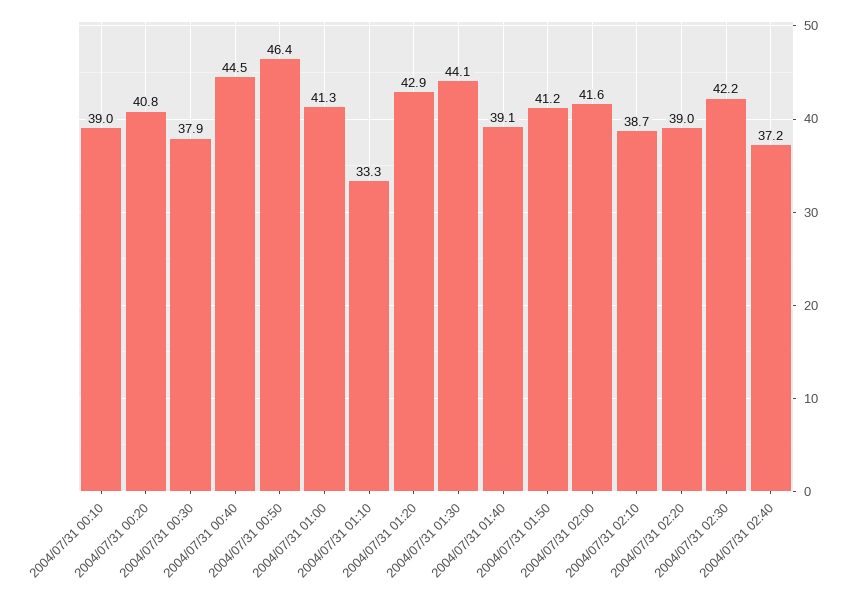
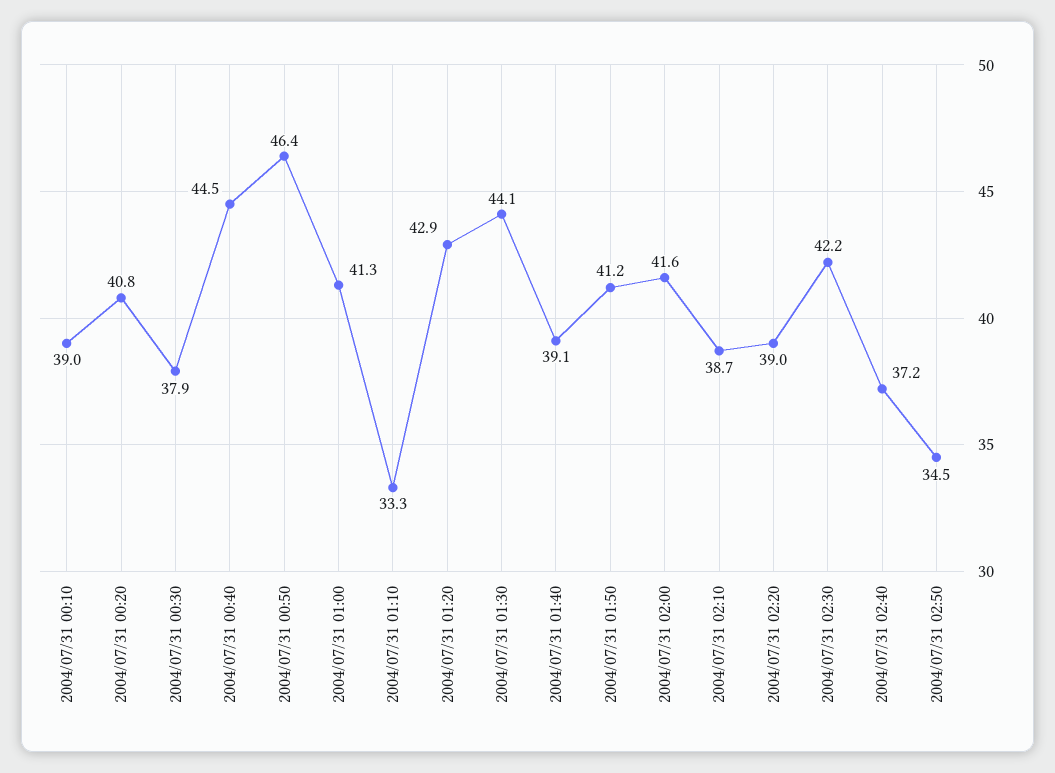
2004/07/31 02:50: none -> 34.5

